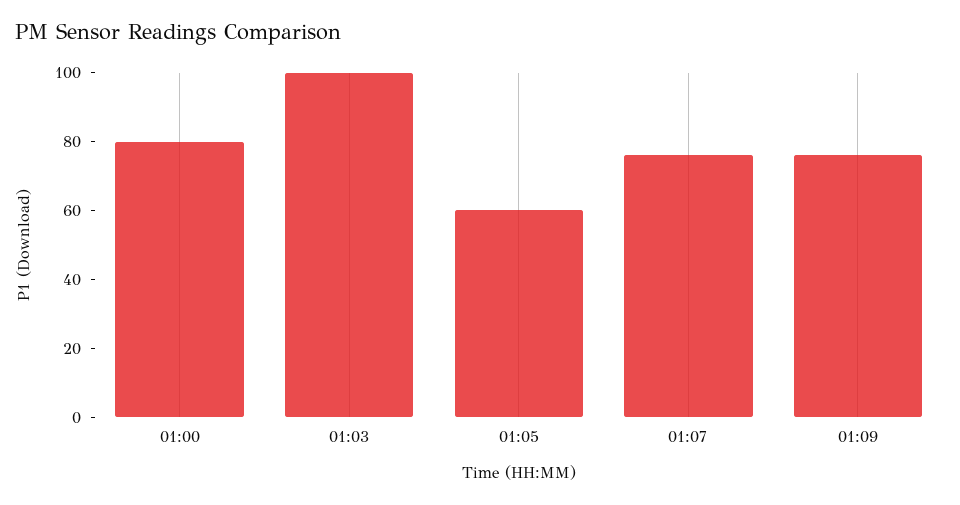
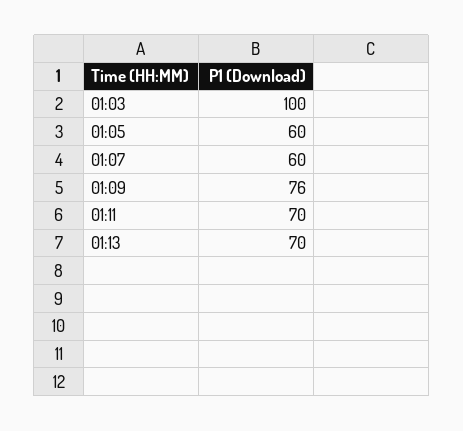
01:00: 80 -> none
01:07: 75 -> 60
01:11: none -> 70
01:13: none -> 70

